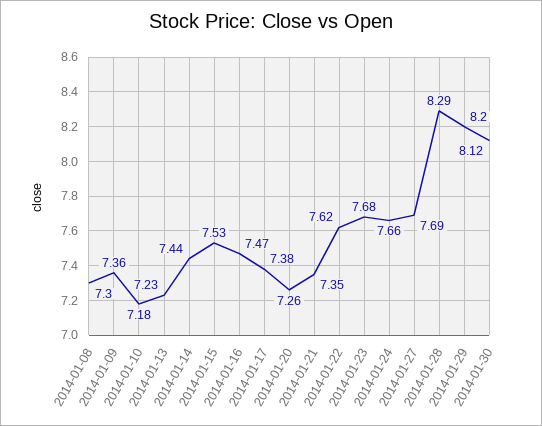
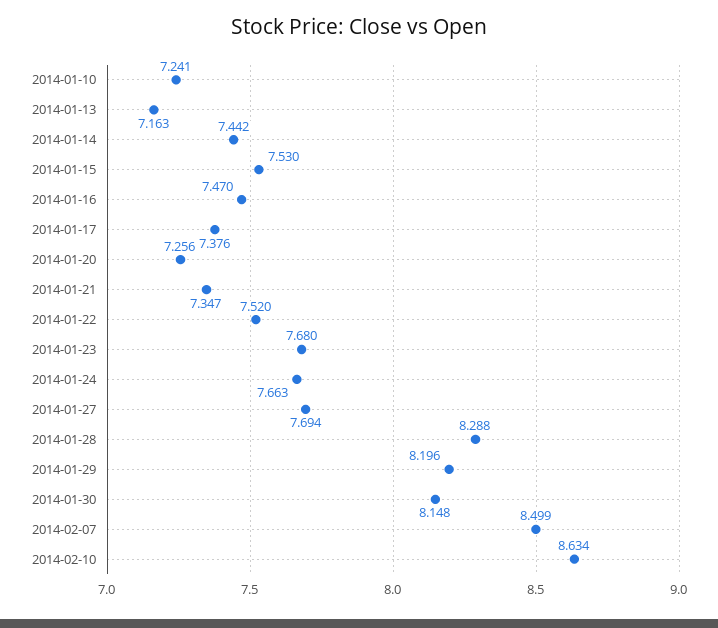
2014-01-08: 7.3 -> none
2014-01-09: 7.36 -> none
2014-01-10: 7.18 -> 7.241
2014-01-13: 7.23 -> 7.163
2014-01-22: 7.62 -> 7.52
2014-01-30: 8.12 -> 8.148
2014-02-07: none -> 8.499
2014-02-10: none -> 8.634

